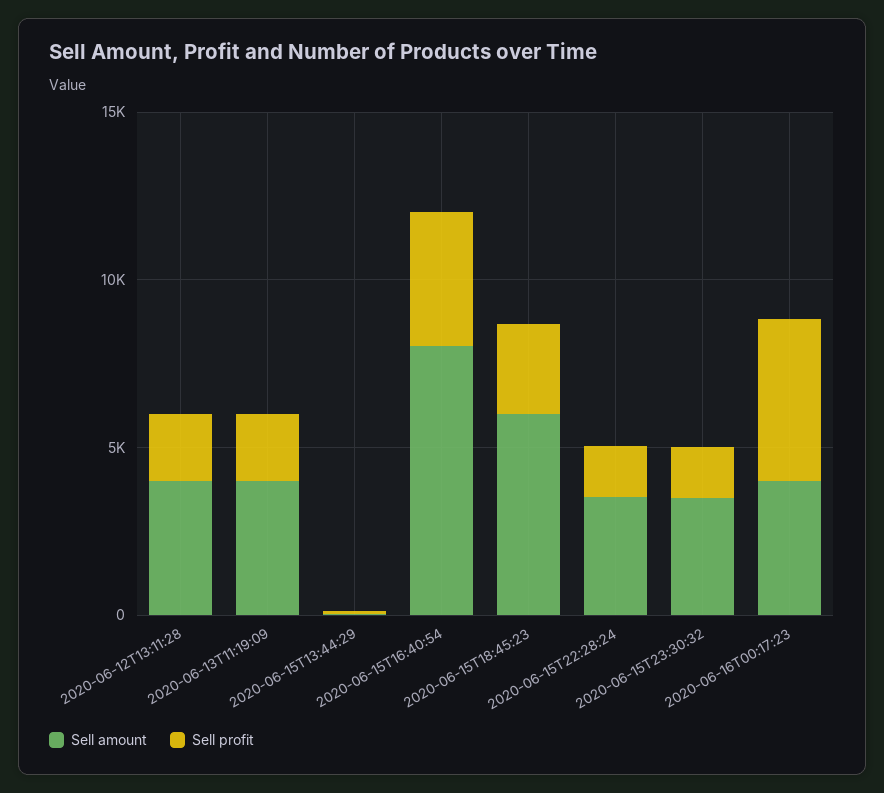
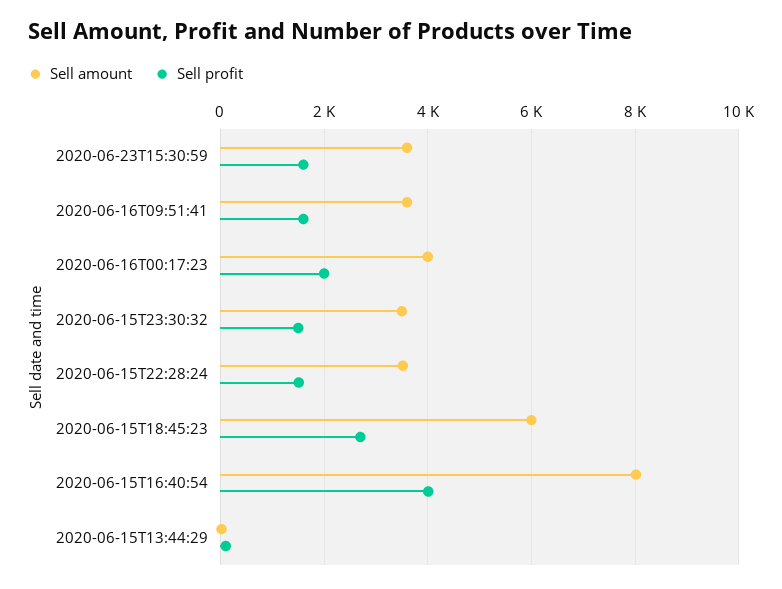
Sell amount, 2020-06-12T13:11:28: 4000 -> none
Sell profit, 2020-06-12T13:11:28: 2000 -> none
Sell amount, 2020-06-13T11:19:09: 4000 -> none
Sell profit, 2020-06-13T11:19:09: 2000 -> none
Sell profit, 2020-06-16T00:17:23: 5000 -> 2000
Sell amount, 2020-06-23T15:30:59: none -> 3600
Sell profit, 2020-06-23T15:30:59: none -> 1600
Sell amount, 2020-06-16T09:51:41: none -> 3600
Sell profit, 2020-06-16T09:51:41: none -> 1600

